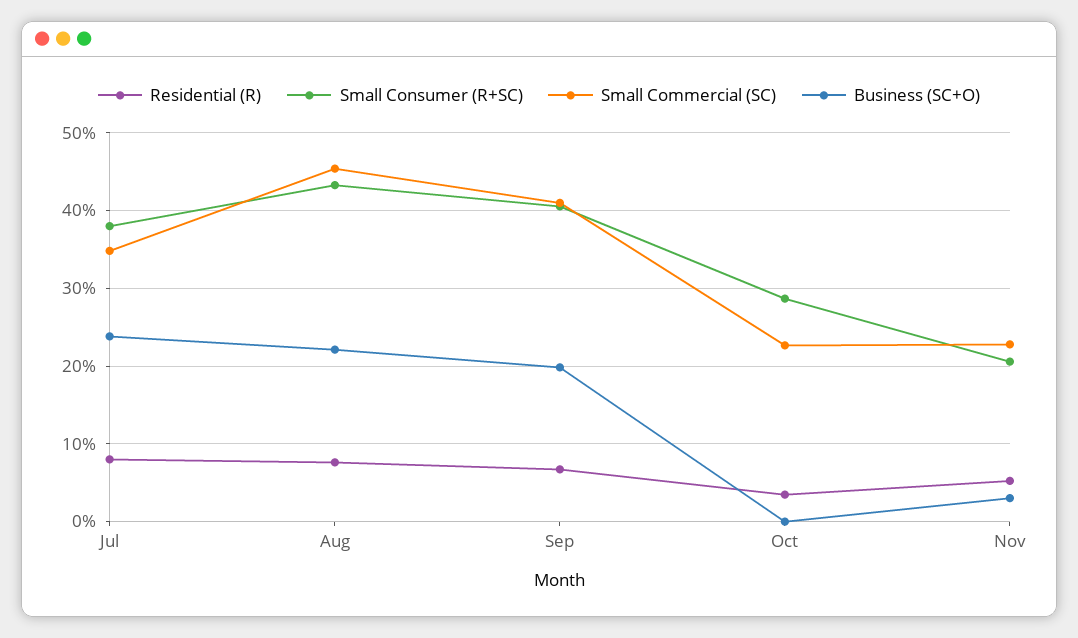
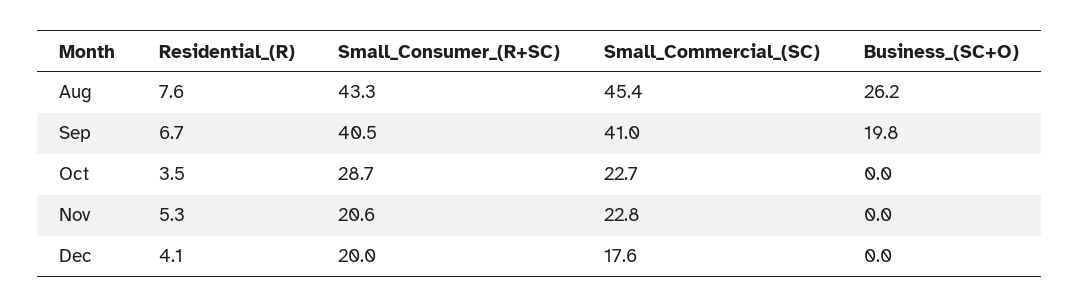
Residential (R), Jul: 8 -> none
Small Consumer (R+SC), Jul: 38 -> none
Small Commercial (SC), Jul: 35 -> none
Business (SC+O), Jul: 24 -> none
Business (SC+O), Aug: 22 -> 26.2
Business (SC+O), Nov: 3 -> 0
Residential (R), Dec: none -> 4.1
Small Consumer (R+SC), Dec: none -> 20
Small Commercial (SC), Dec: none -> 17.6
Business (SC+O), Dec: none -> 0

